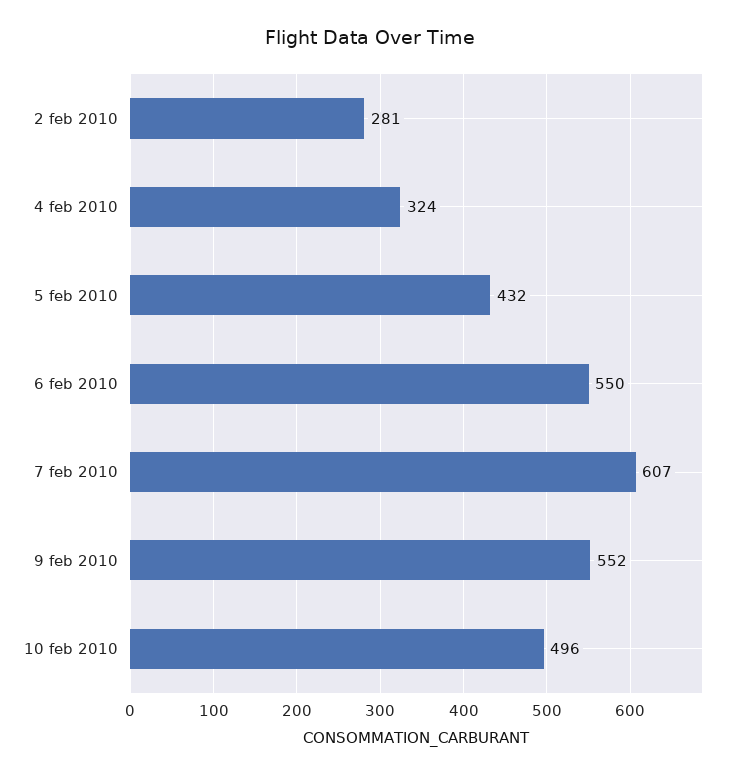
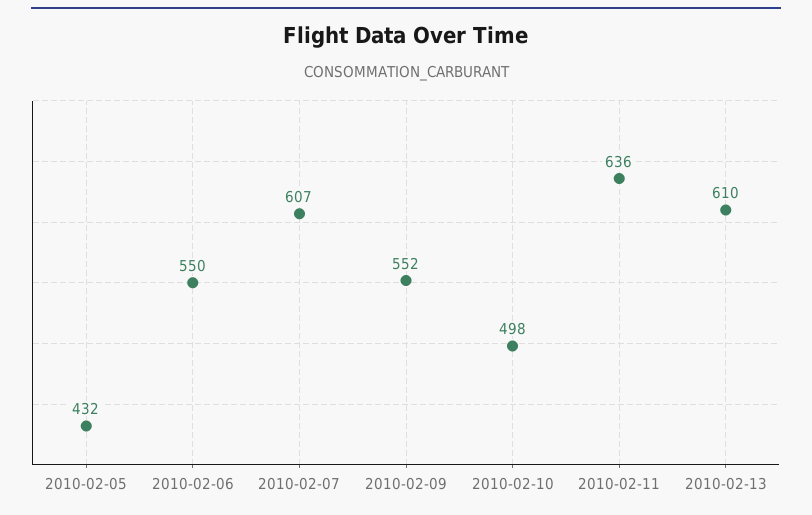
2 feb 2010: 281 -> none
4 feb 2010: 324 -> none
10 feb 2010: 496 -> 498
2010-02-11: none -> 636
2010-02-13: none -> 610

